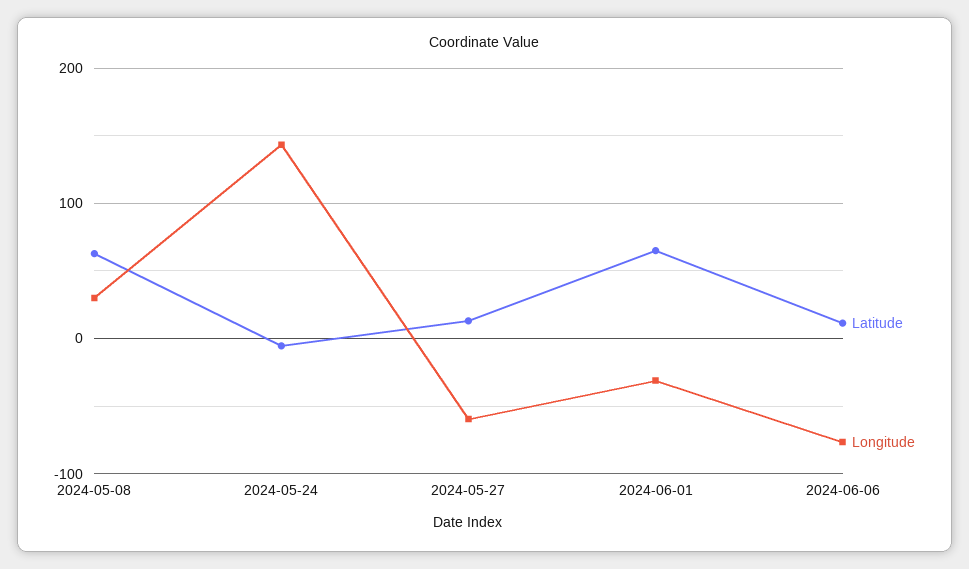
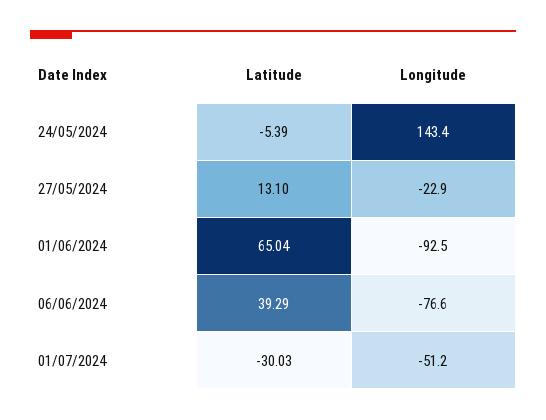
Latitude, 2024-05-08: 60 -> none
Longitude, 2024-05-08: 30 -> none
Longitude, 2024-05-27: -60 -> -22.9
Longitude, 2024-06-01: -30 -> -92.5
Latitude, 2024-06-06: 10 -> 39.29
Latitude, 01/07/2024: none -> -30.03
Longitude, 01/07/2024: none -> -51.2

